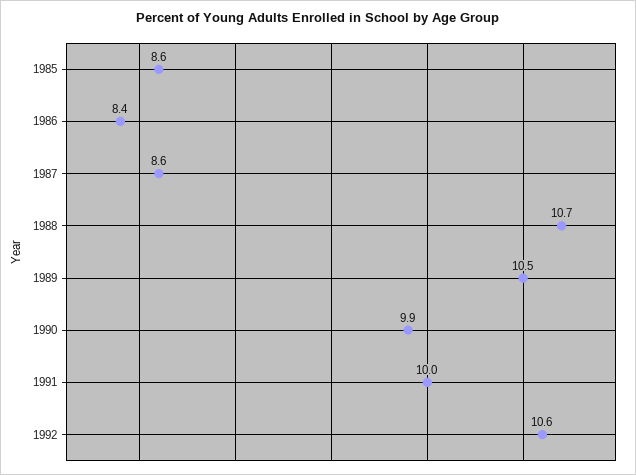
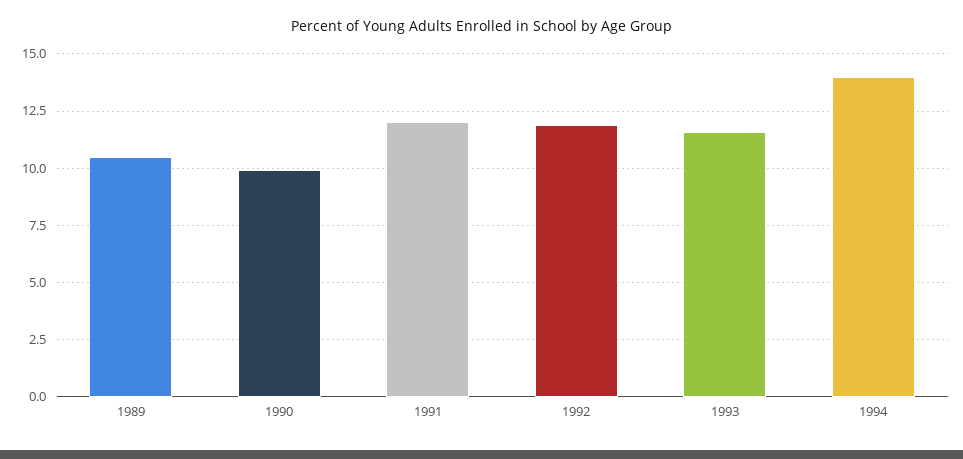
1985: 8.6 -> none
1986: 8.4 -> none
1987: 8.6 -> none
1988: 10.7 -> none
1991: 10 -> 12
1992: 10.6 -> 12
1993: none -> 11.5
1994: none -> 14

